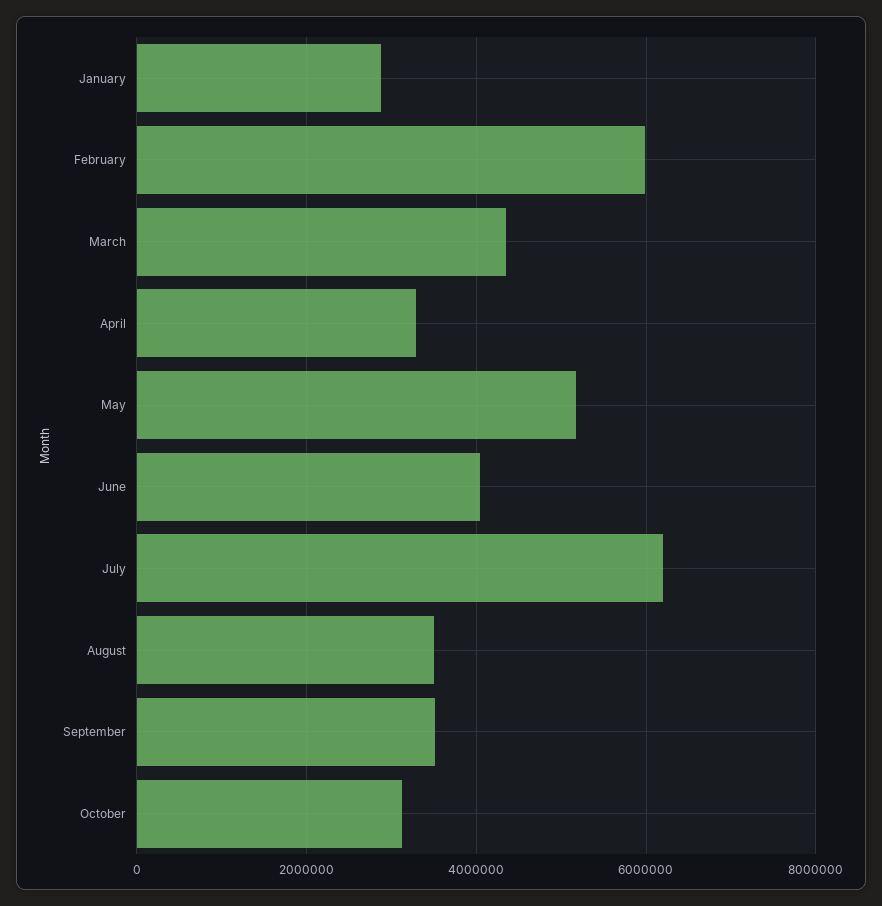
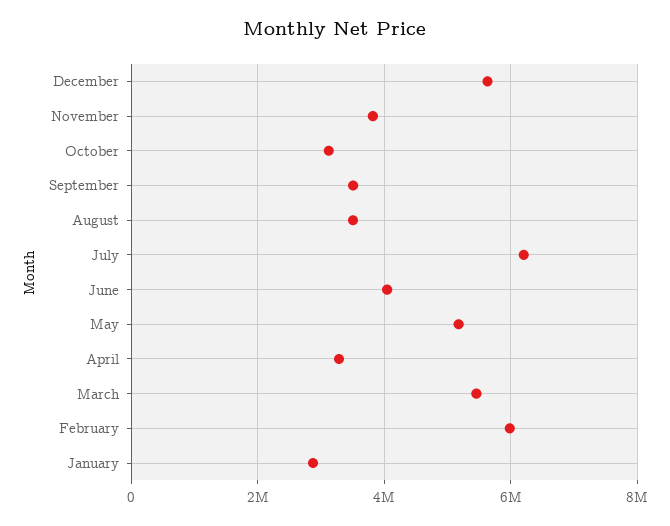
March: 4400000 -> 5400000
December: none -> 5600000
November: none -> 3800000

